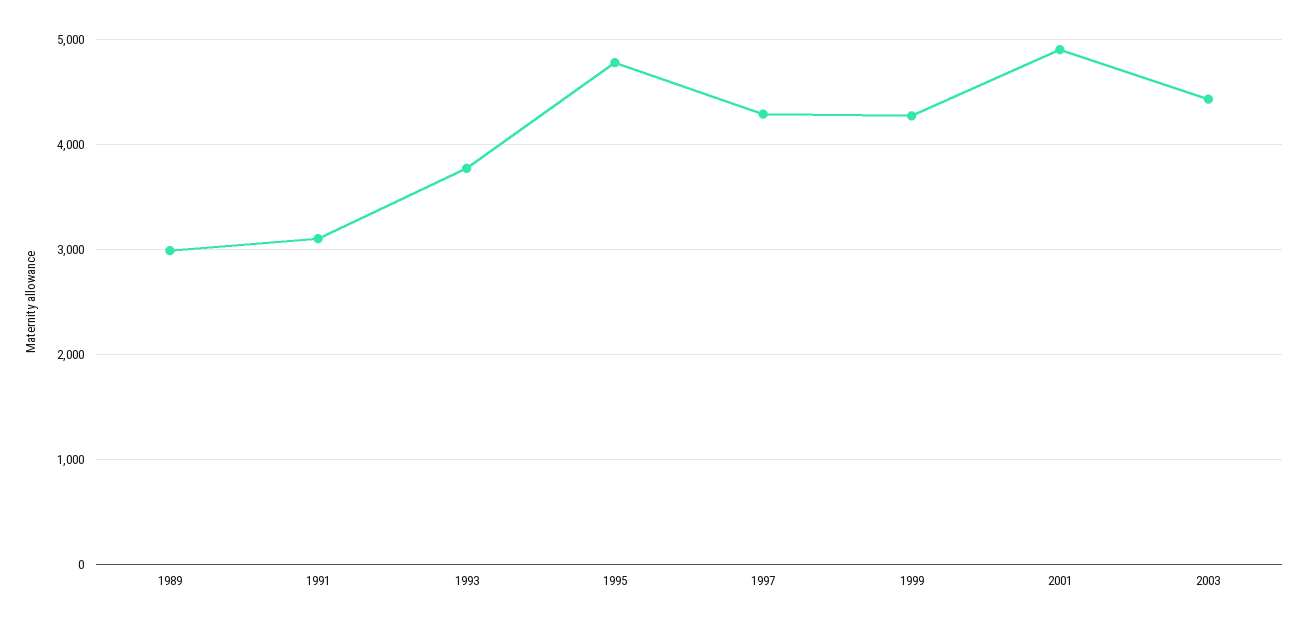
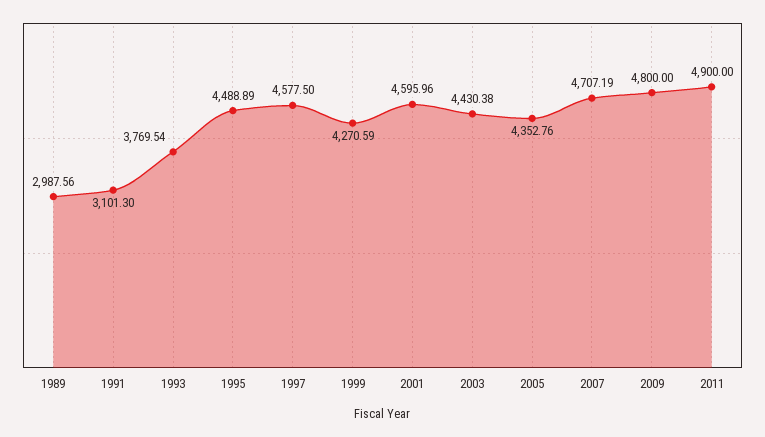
1995: 4800 -> 4488.89
1997: 4300 -> 4577.5
2001: 4900 -> 4595.96
2005: none -> 4352.76
2007: none -> 4707.19
2009: none -> 4800
2011: none -> 4900

